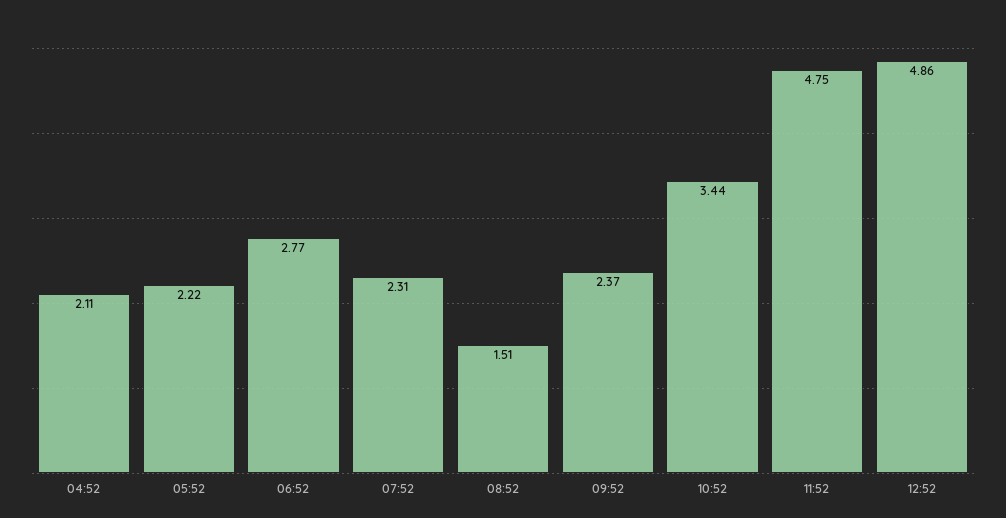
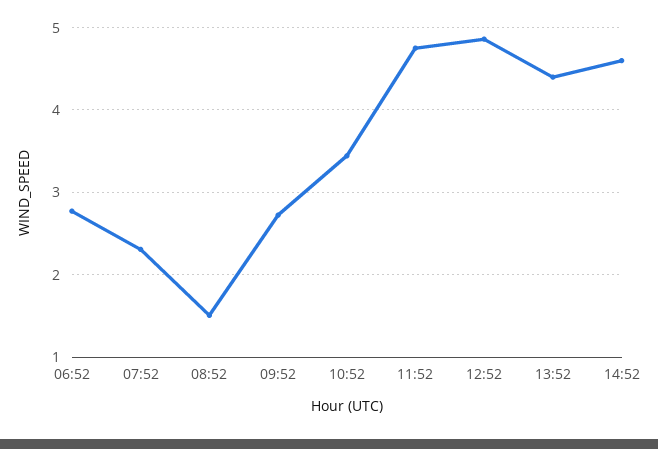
04:52: 2.11 -> none
05:52: 2.22 -> none
09:52: 2.37 -> 2.7
13:52: none -> 4.4
14:52: none -> 4.6

